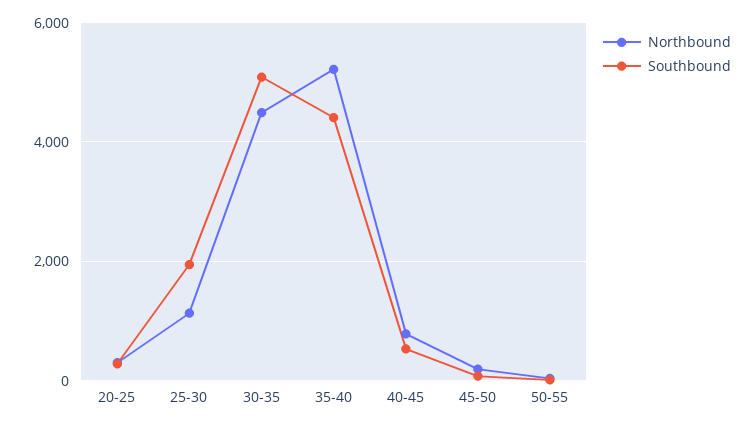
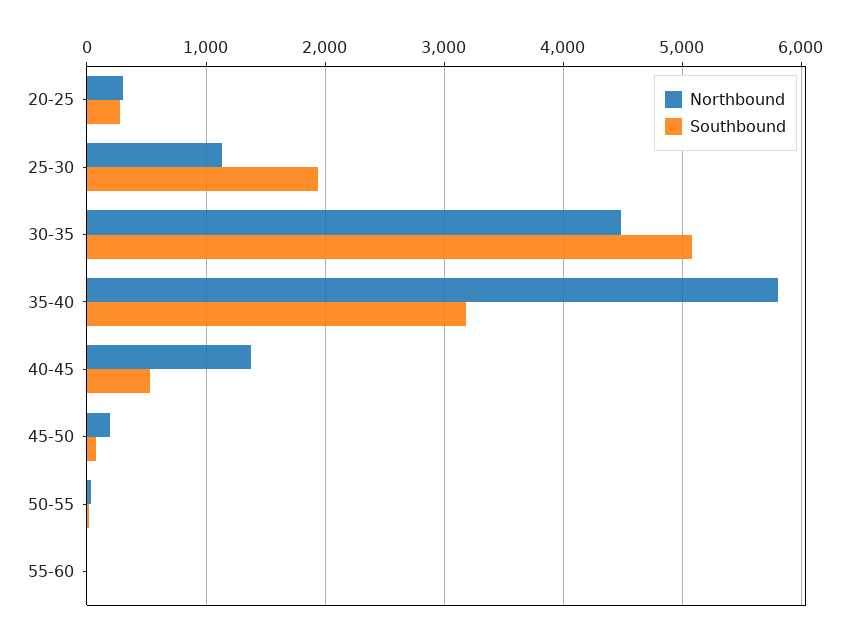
Northbound, 35-40: 5200 -> 5800
Southbound, 35-40: 4400 -> 3200
Northbound, 40-45: 800 -> 1400
Northbound, 55-60: none -> 0
Southbound, 55-60: none -> 0

